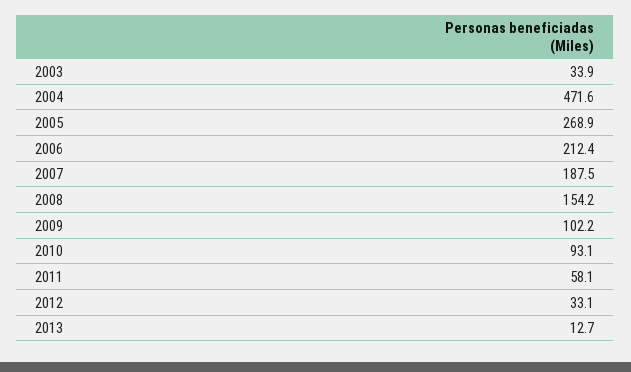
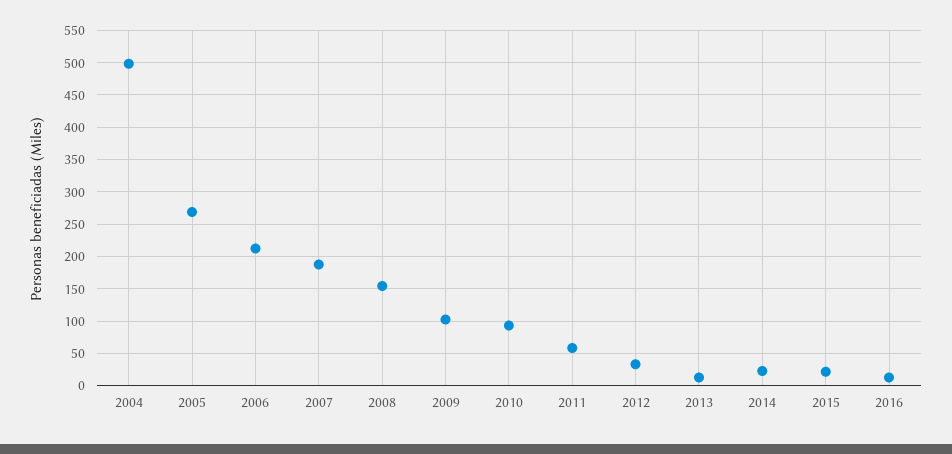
2003: 33.9 -> none
2004: 471.6 -> 500
2014: none -> 20
2015: none -> 20
2016: none -> 10

